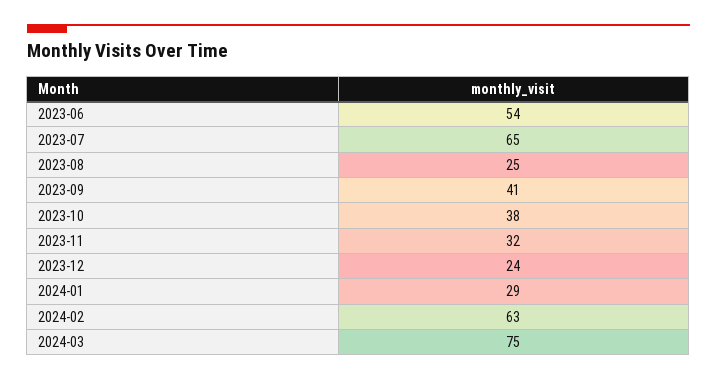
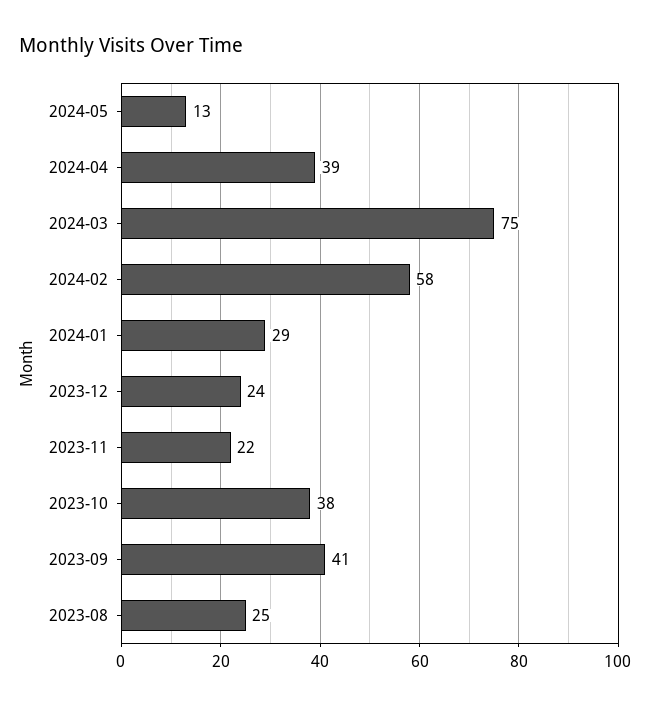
2023-06: 54 -> none
2023-07: 65 -> none
2023-11: 32 -> 22
2024-02: 63 -> 58
2024-05: none -> 13
2024-04: none -> 39

